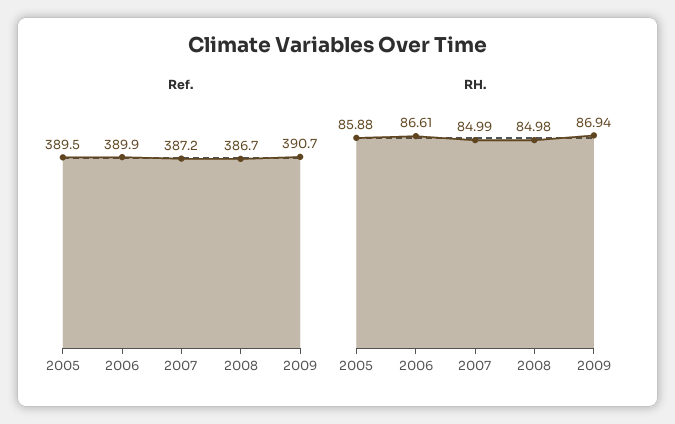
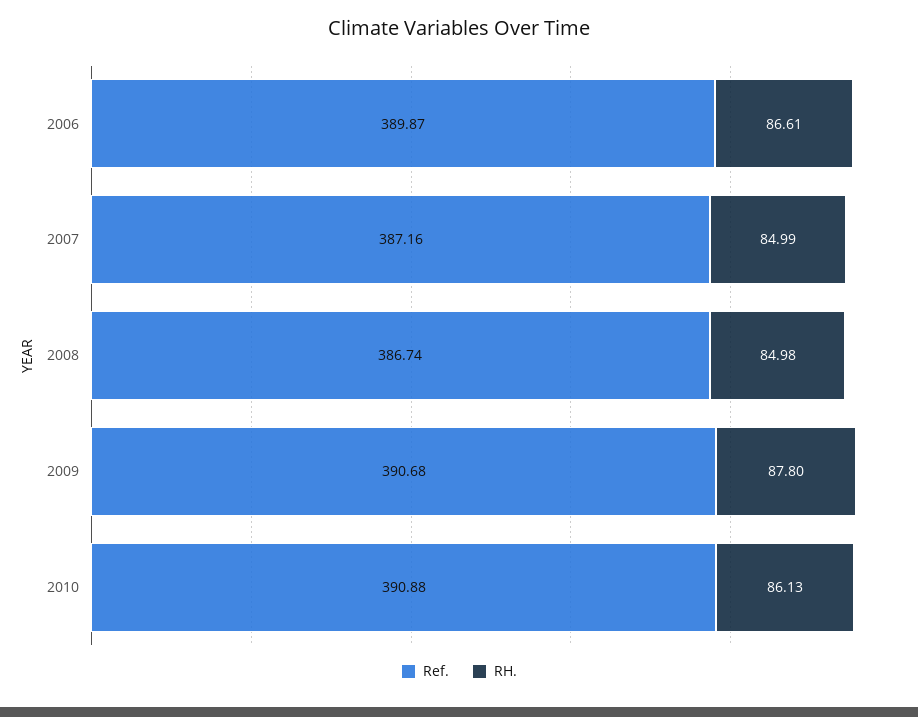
Ref., 2005: 389.5 -> none
RH., 2005: 85.88 -> none
RH., 2009: 86.94 -> 87.8
Ref., 2010: none -> 390.88
RH., 2010: none -> 86.13

